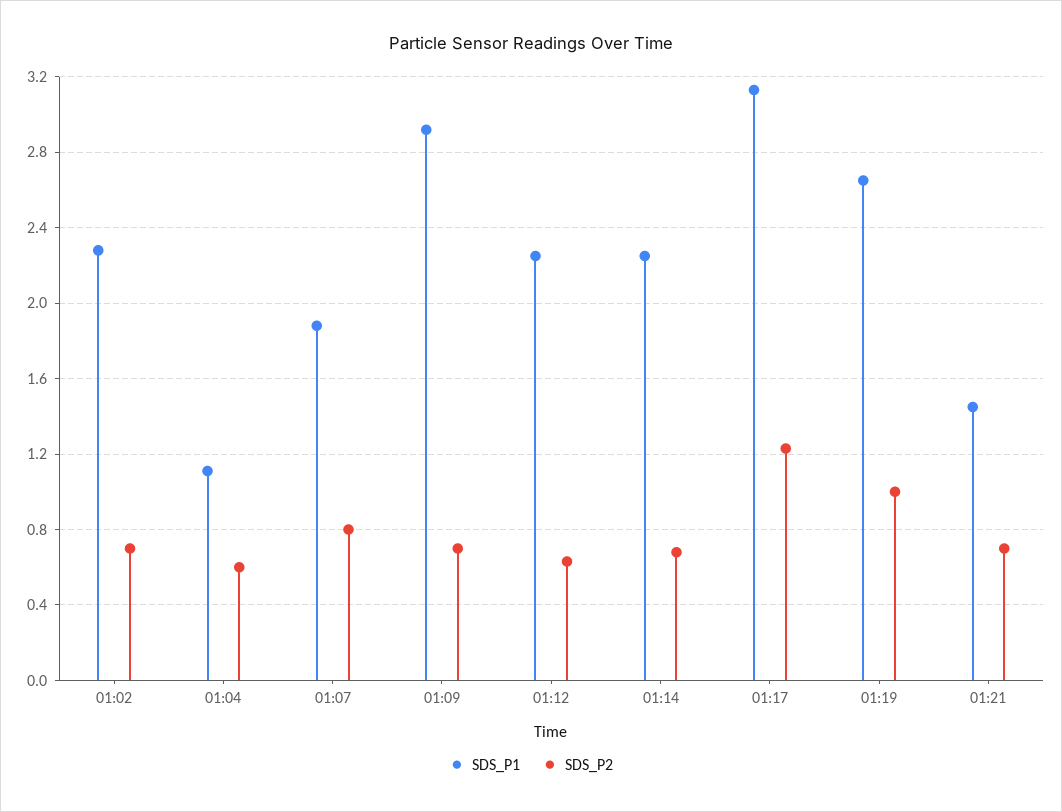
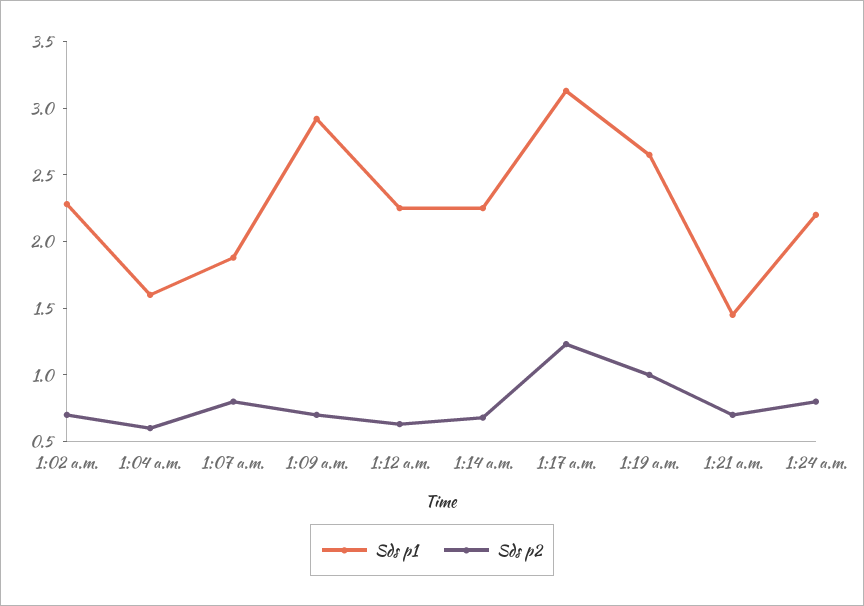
SDS_P1, 01:04: 1.1 -> 1.6
SDS_P1, 1:24 a.m.: none -> 2.2
SDS_P2, 1:24 a.m.: none -> 0.8

